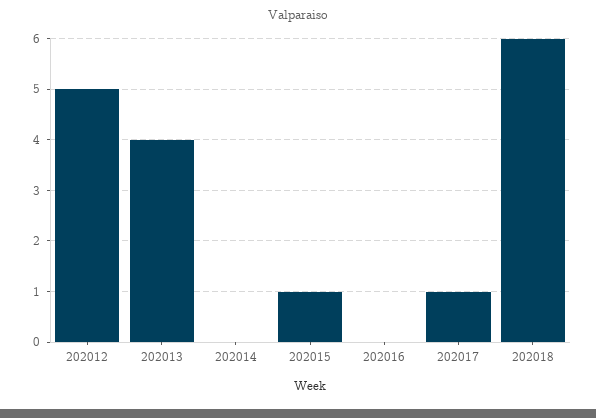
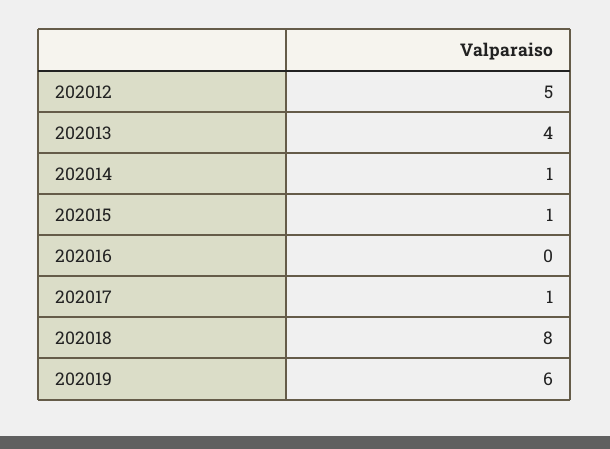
202014: 0 -> 1
202018: 6 -> 8
202019: none -> 6

